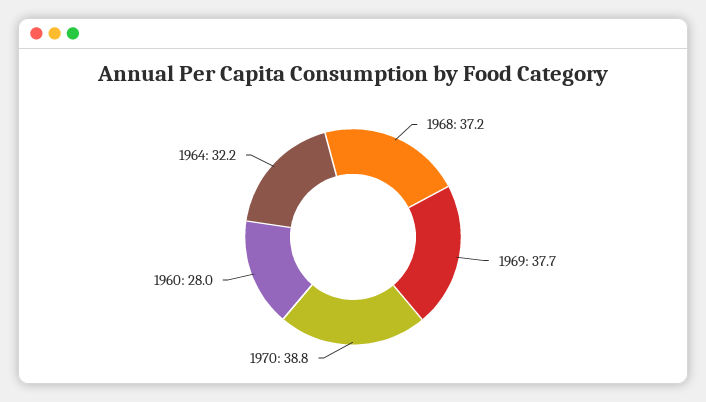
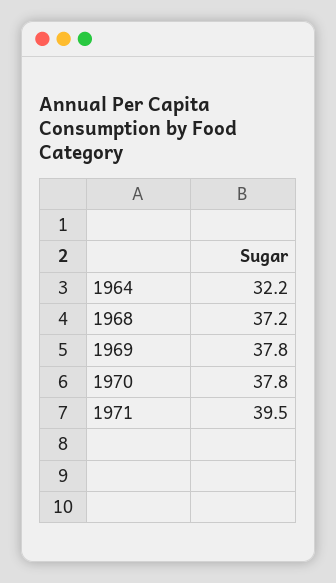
1969: 37.7 -> 37.8
1970: 38.8 -> 37.8
1960: 28 -> none
1971: none -> 39.5

